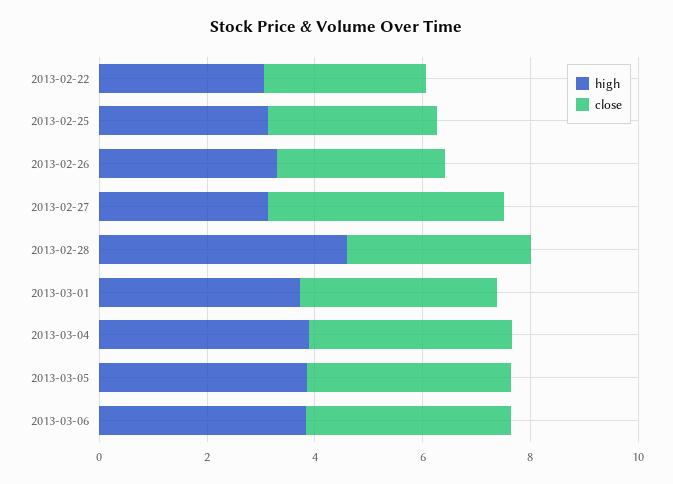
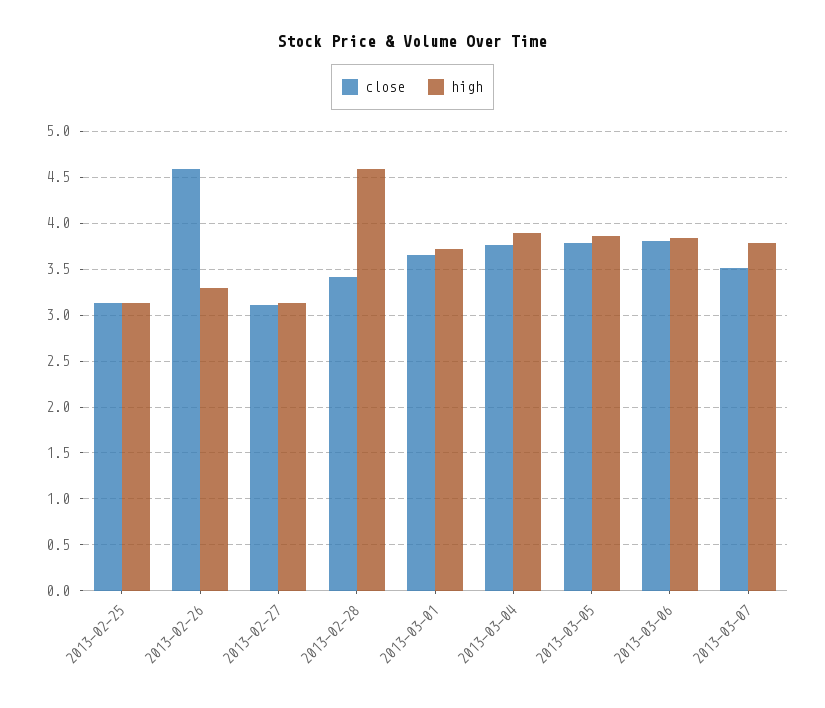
high, 2013-02-22: 3 -> none
close, 2013-02-22: 3 -> none
close, 2013-02-26: 3 -> 4.6
close, 2013-02-27: 4.5 -> 3.1
close, 2013-03-07: none -> 3.5
high, 2013-03-07: none -> 3.8

